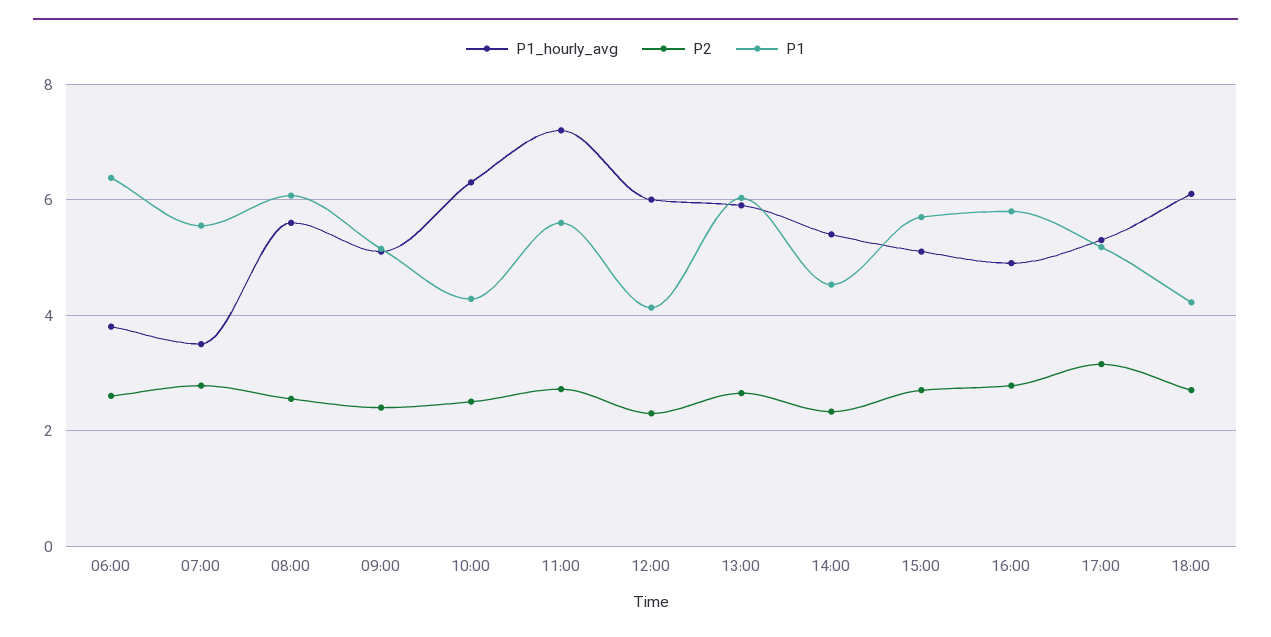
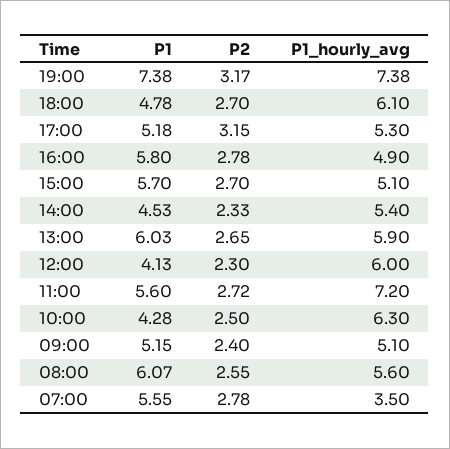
P1_hourly_avg, 06:00: 3.8 -> none
P2, 06:00: 2.6 -> none
P1, 06:00: 6.4 -> none
P1, 18:00: 4.2 -> 4.78
P1, 19:00: none -> 7.38
P2, 19:00: none -> 3.17
P1_hourly_avg, 19:00: none -> 7.38

